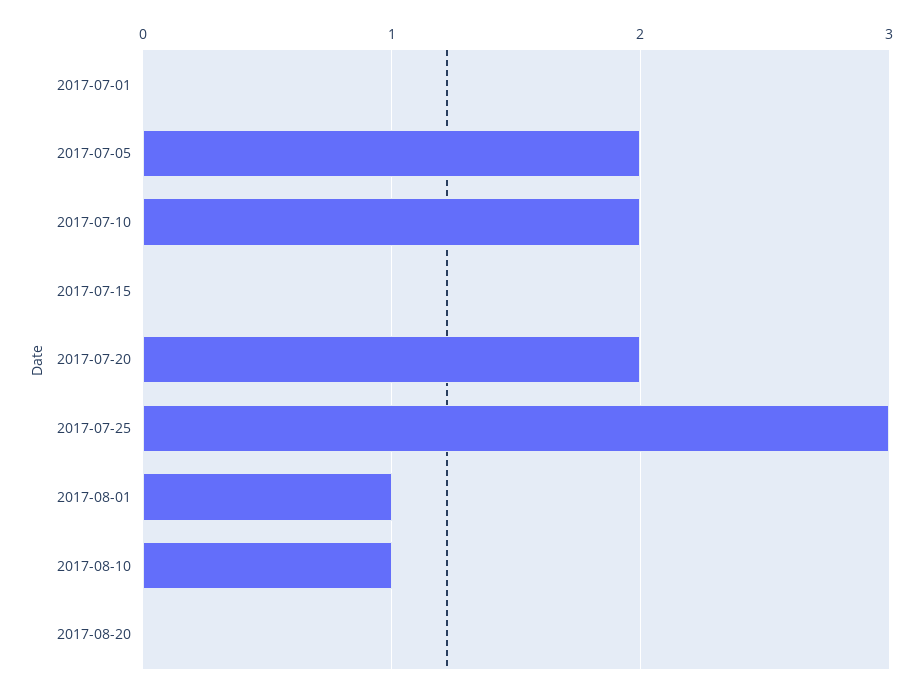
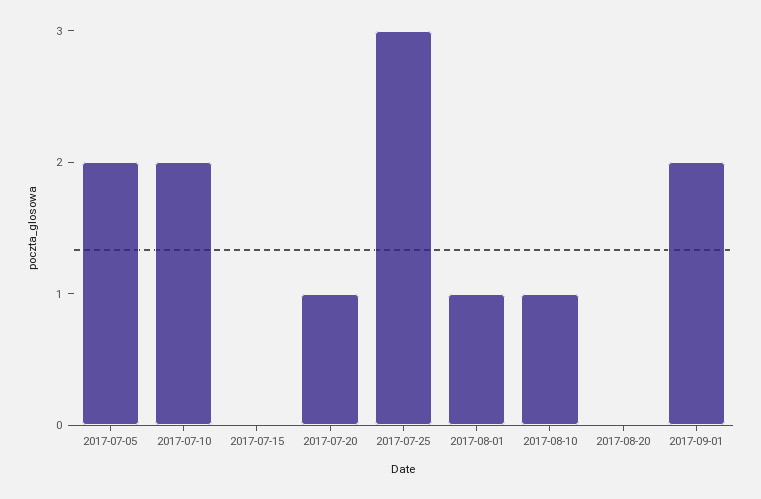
2017-07-01: 0 -> none
2017-07-20: 2 -> 1
2017-09-01: none -> 2

